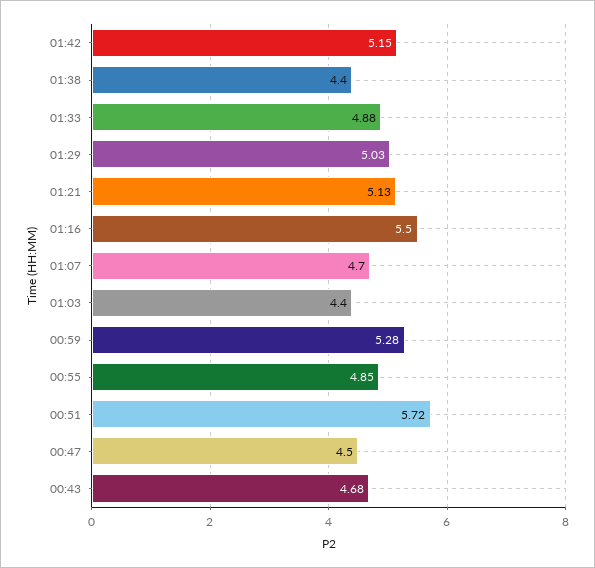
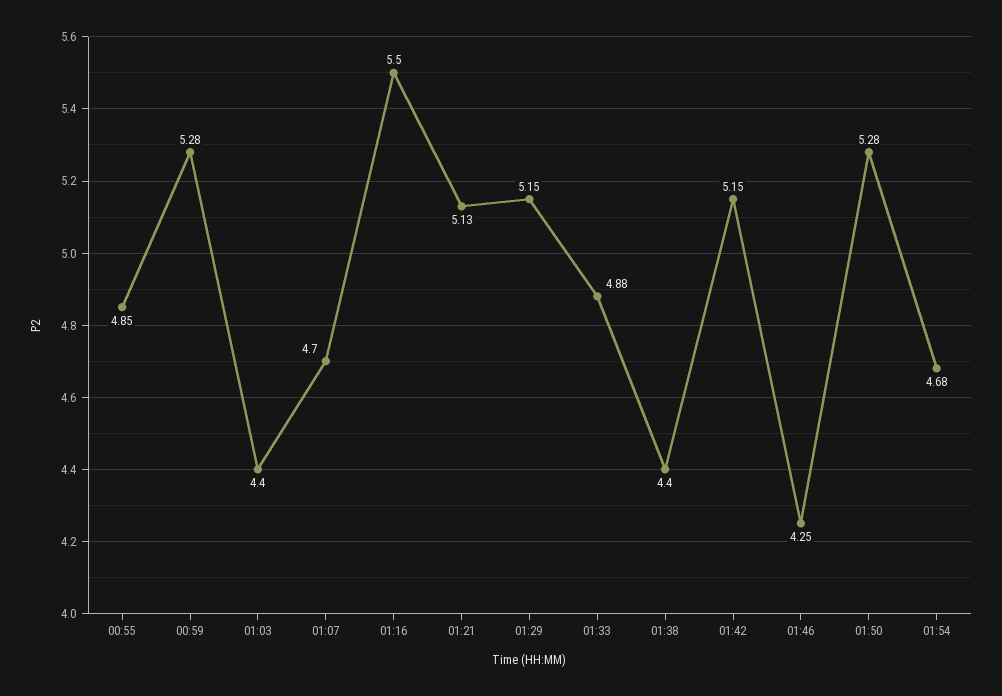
01:29: 5.03 -> 5.15
00:51: 5.72 -> none
00:47: 4.5 -> none
00:43: 4.68 -> none
01:46: none -> 4.25
01:50: none -> 5.28
01:54: none -> 4.68

